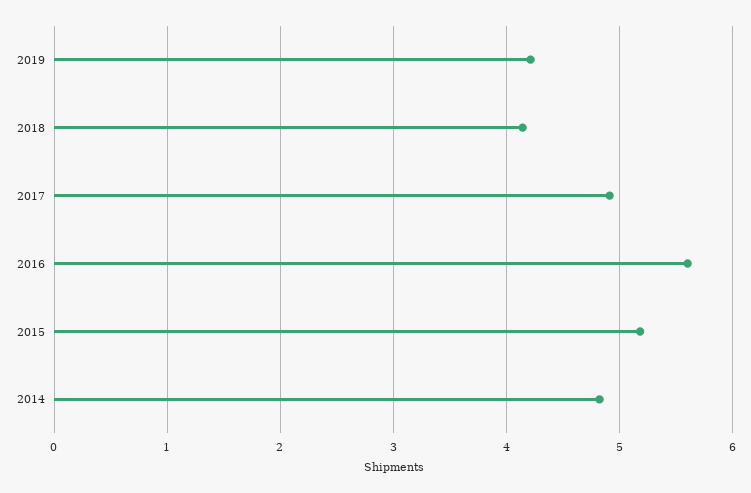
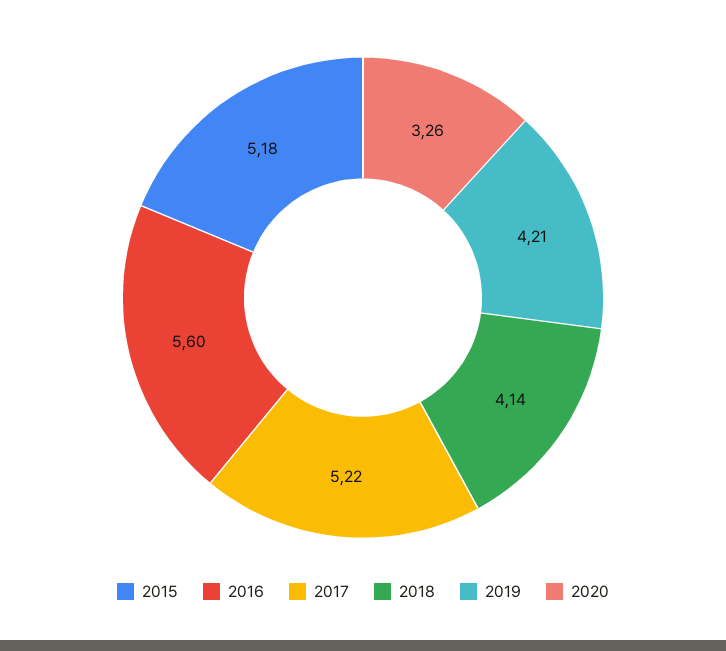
2017: 4.9 -> 5.22
2014: 4.8 -> none
2020: none -> 3.26

